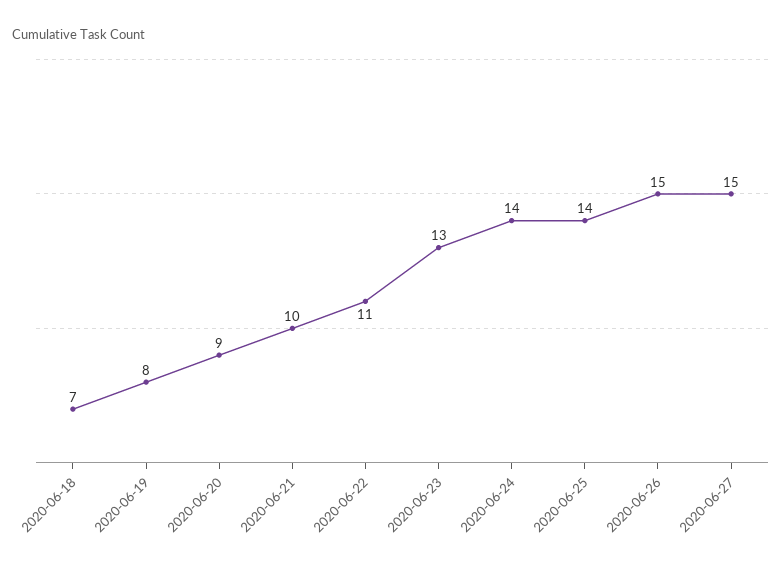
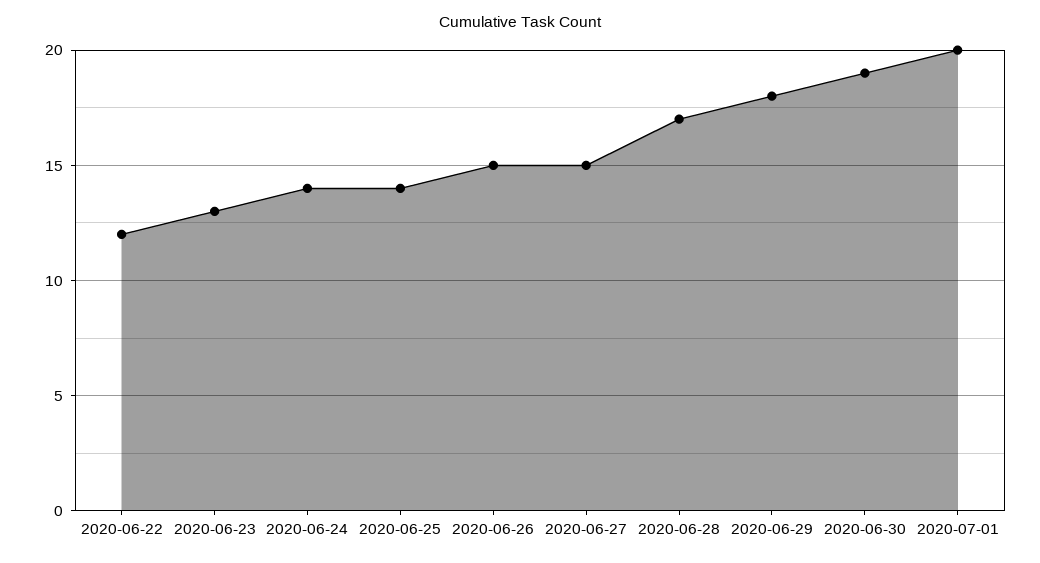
2020-06-18: 7 -> none
2020-06-19: 8 -> none
2020-06-20: 9 -> none
2020-06-21: 10 -> none
2020-06-22: 11 -> 12
2020-06-28: none -> 17
2020-06-29: none -> 18
2020-06-30: none -> 19
2020-07-01: none -> 20

